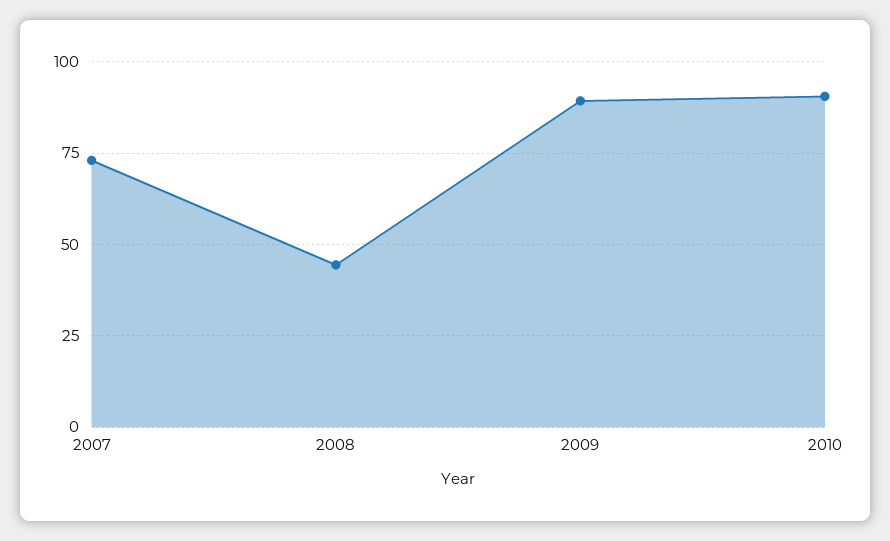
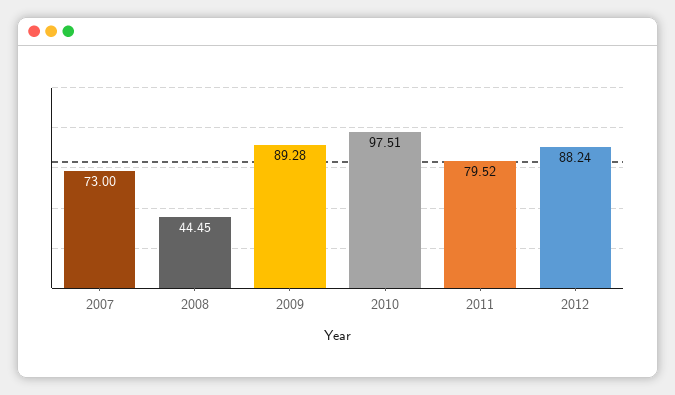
2010: 90 -> 97.51
2011: none -> 79.52
2012: none -> 88.24

